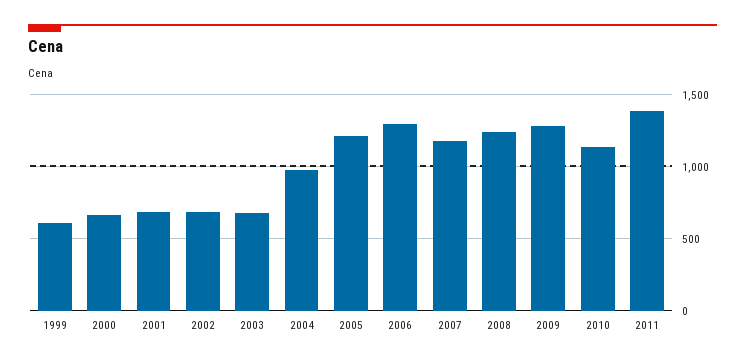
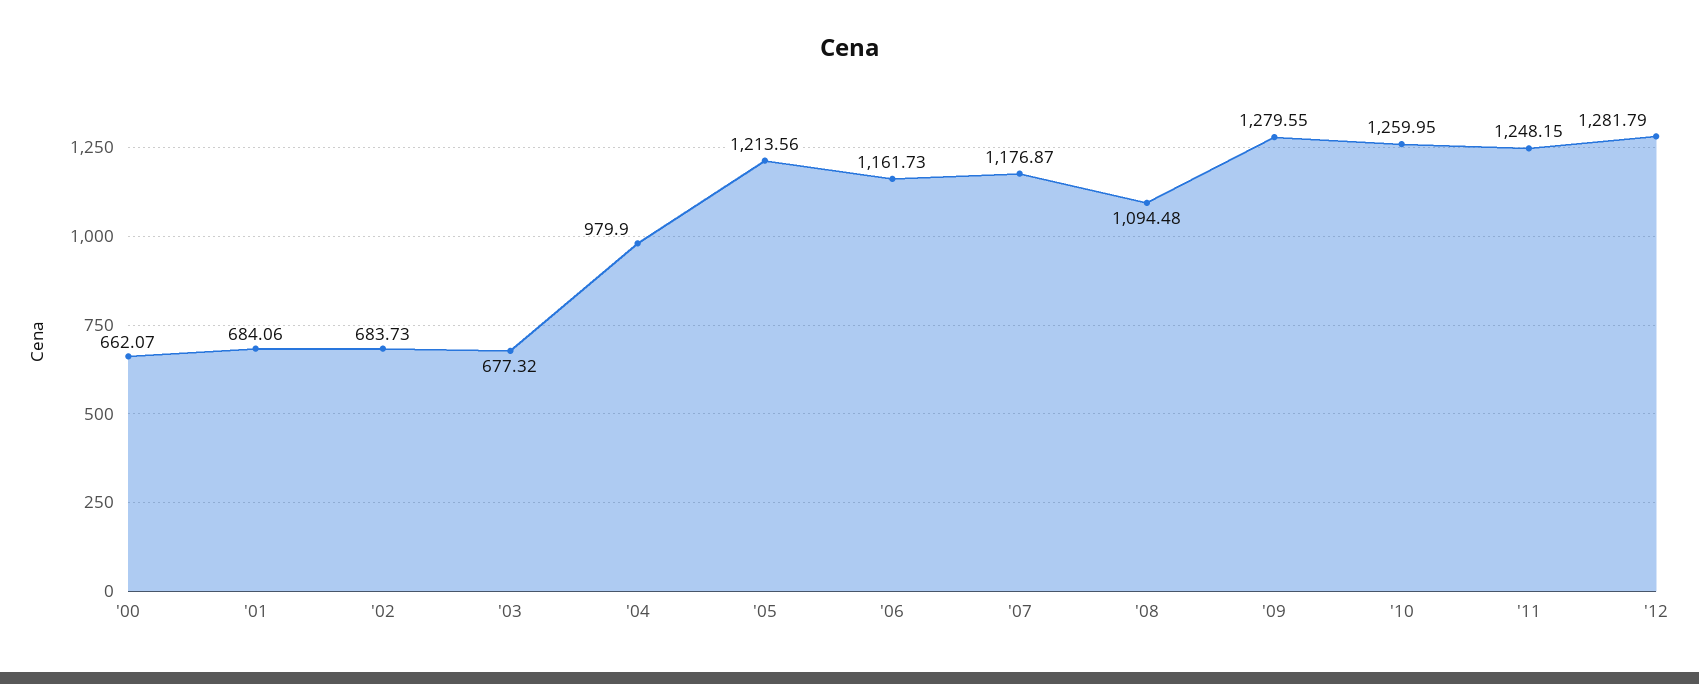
1999: 600 -> none
2006: 1300 -> 1161.73
2008: 1250 -> 1094.48
2010: 1150 -> 1259.95
2011: 1400 -> 1248.15
'12: none -> 1281.79

